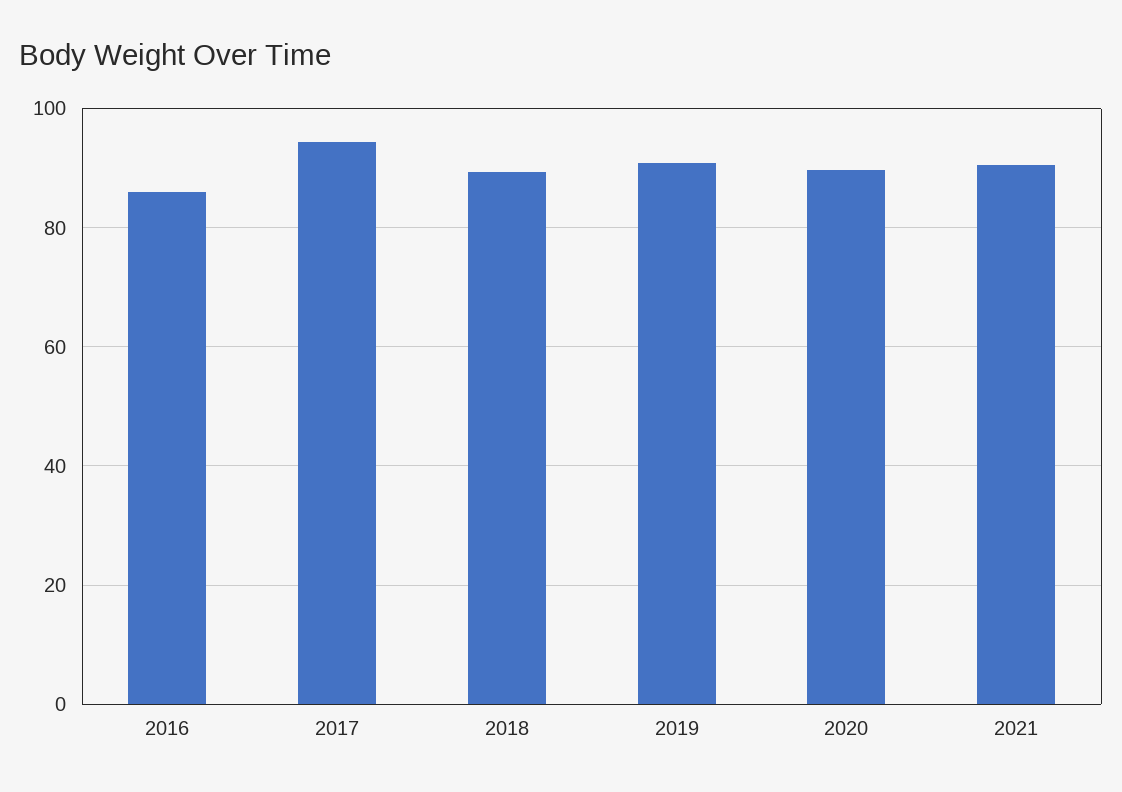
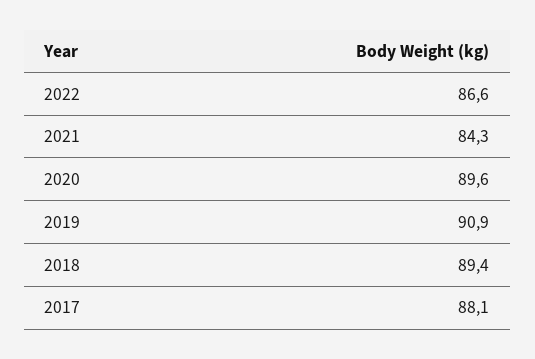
2016: 86 -> none
2017: 94 -> 88.1
2021: 90 -> 84.3
2022: none -> 86.6

